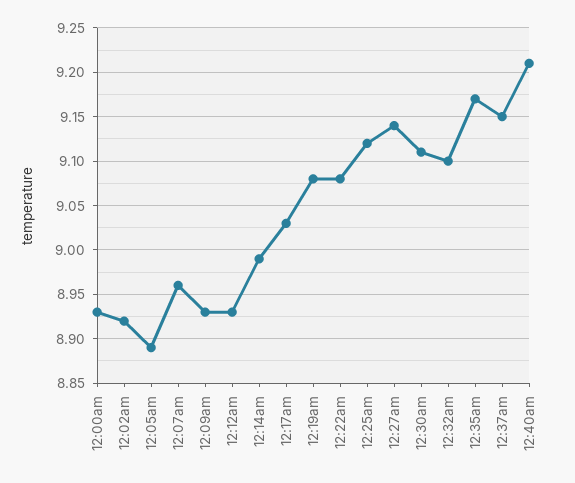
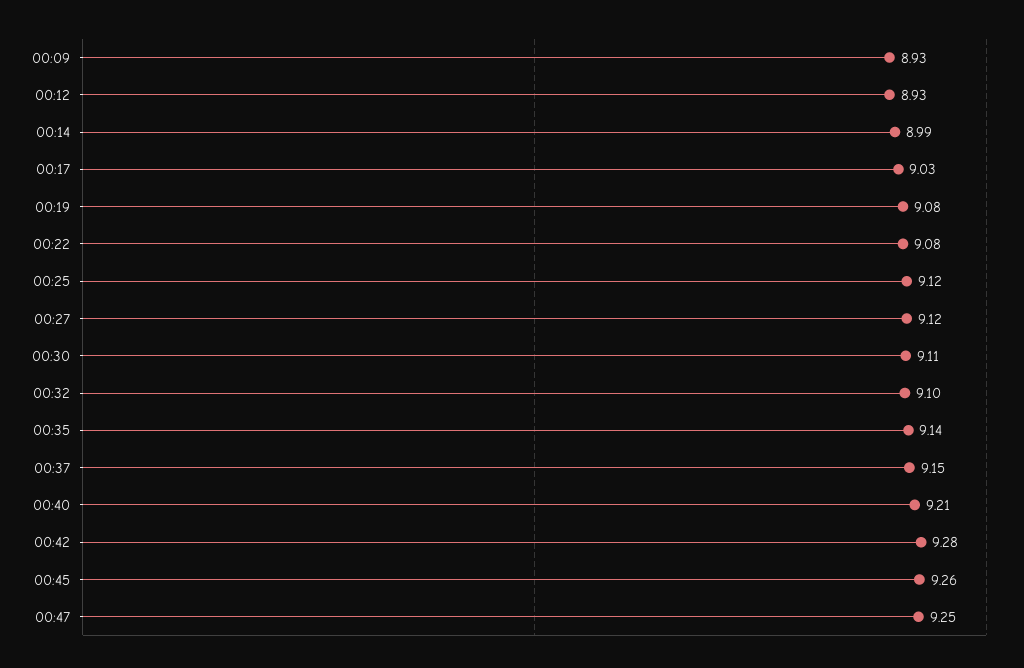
12:00am: 8.93 -> none
12:02am: 8.92 -> none
12:05am: 8.89 -> none
12:07am: 8.96 -> none
12:27am: 9.14 -> 9.12
12:35am: 9.17 -> 9.14
00:42: none -> 9.28
00:45: none -> 9.26
00:47: none -> 9.25

